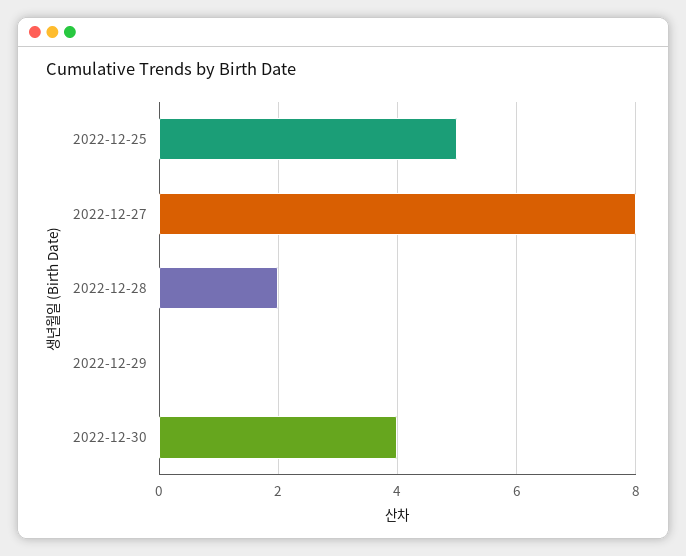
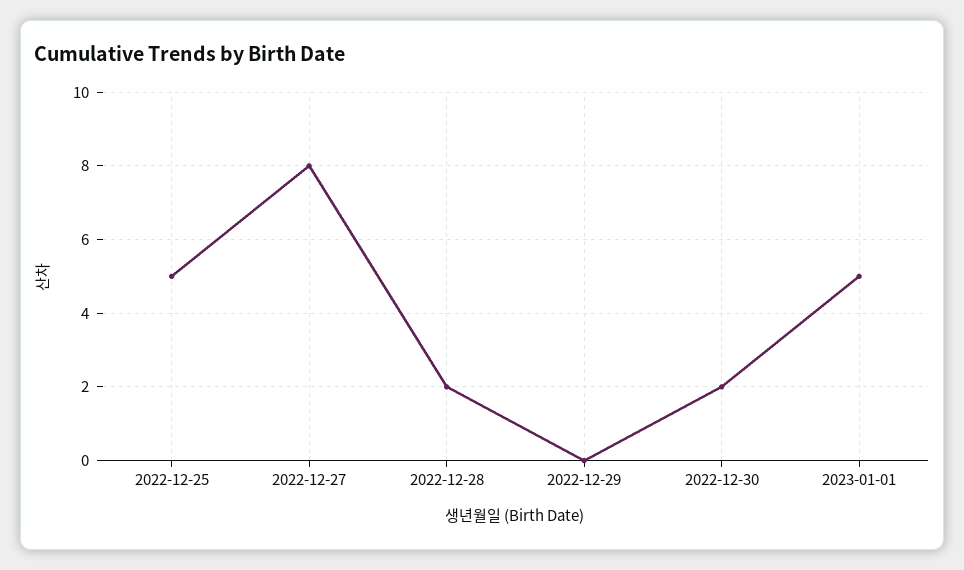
2022-12-30: 4 -> 2
2023-01-01: none -> 5

